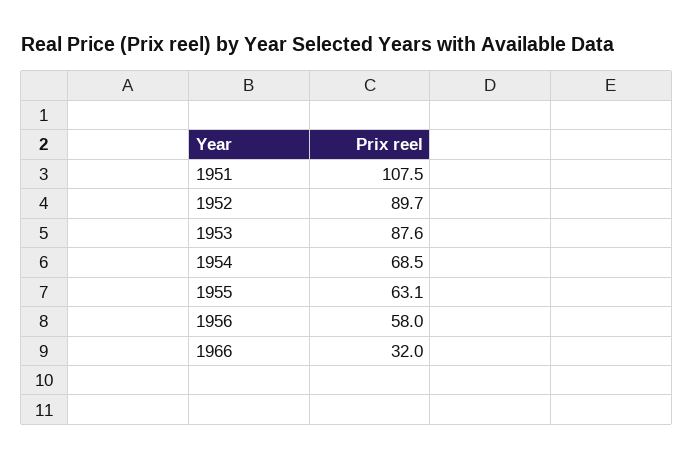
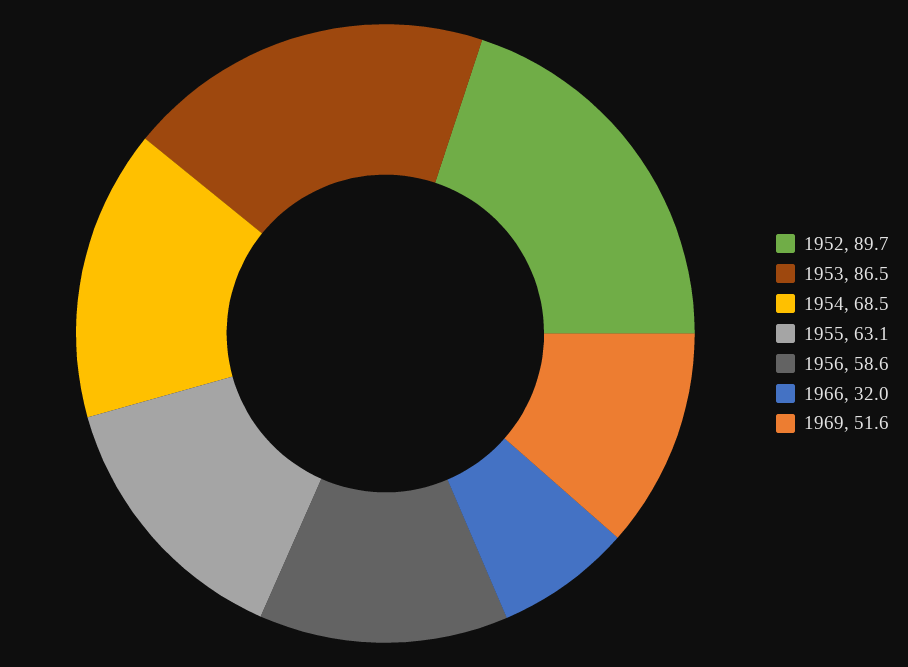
1951: 107.5 -> none
1953: 87.6 -> 86.5
1956: 58 -> 58.6
1969: none -> 51.6

